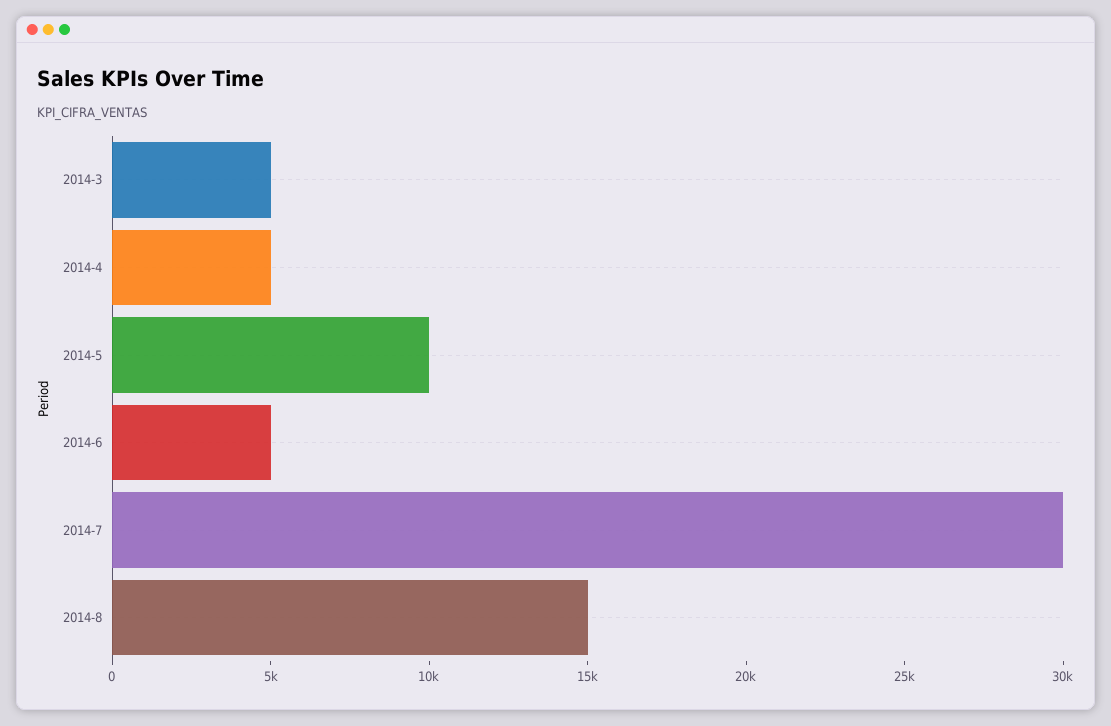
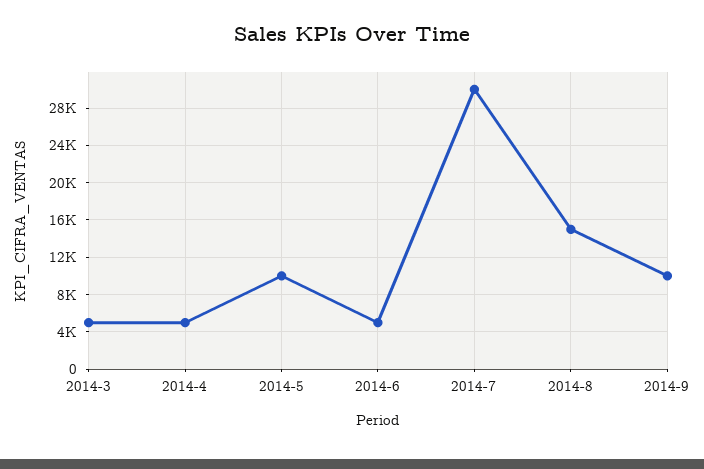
2014-9: none -> 10000

